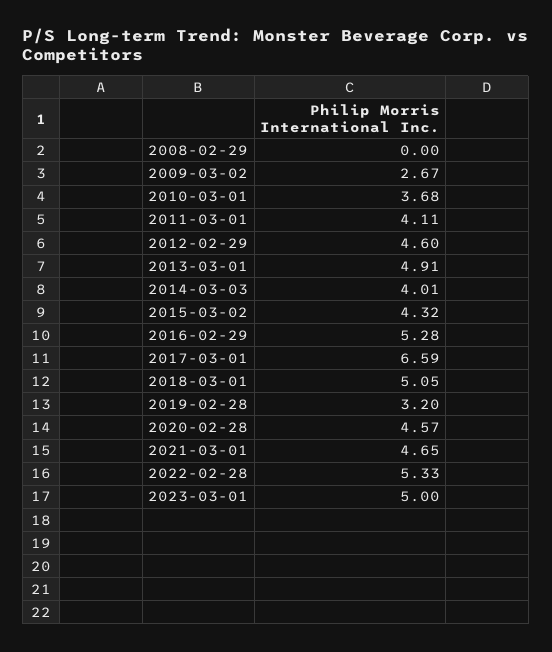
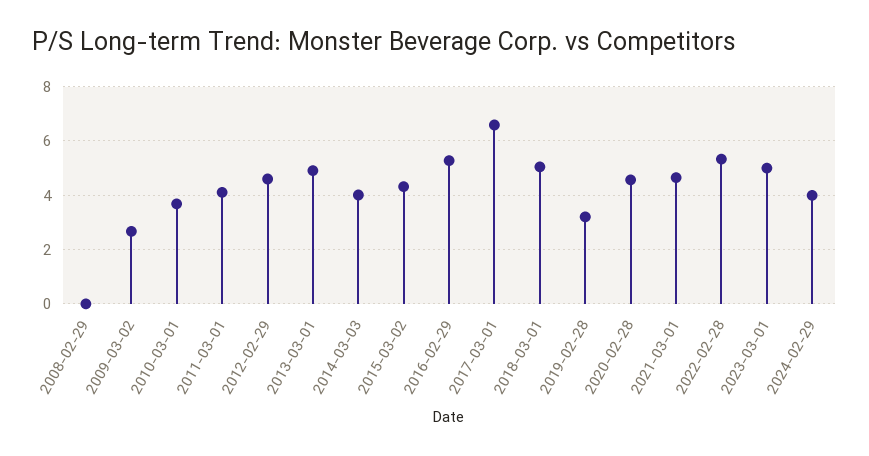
2024-02-29: none -> 4

